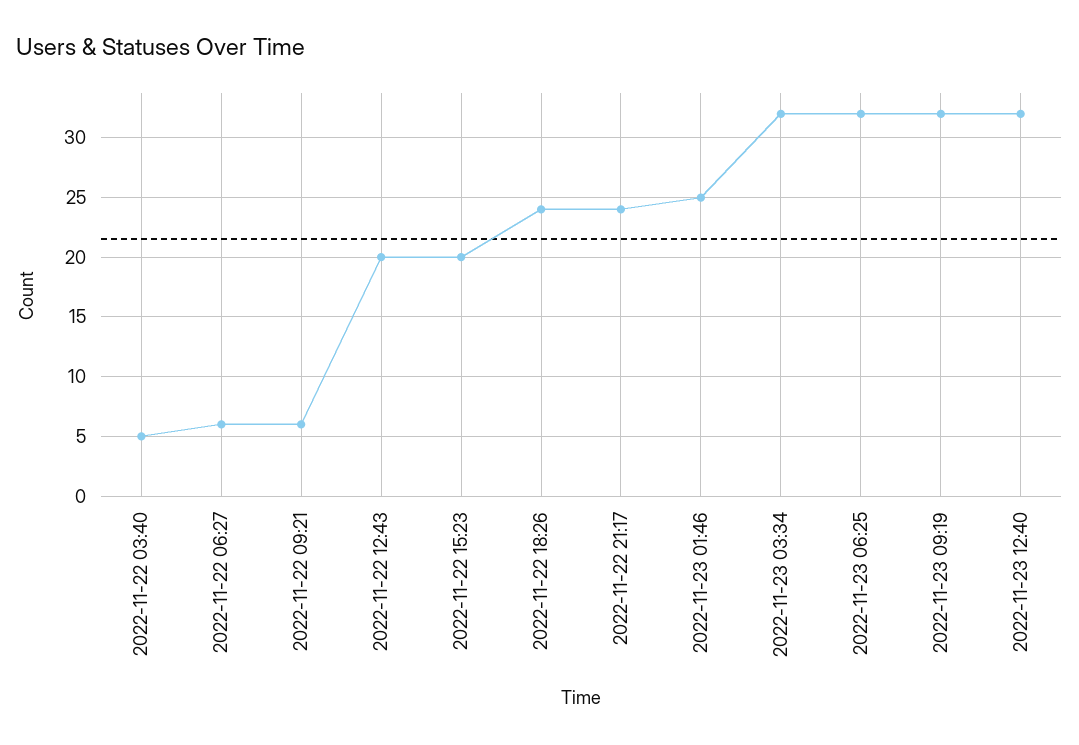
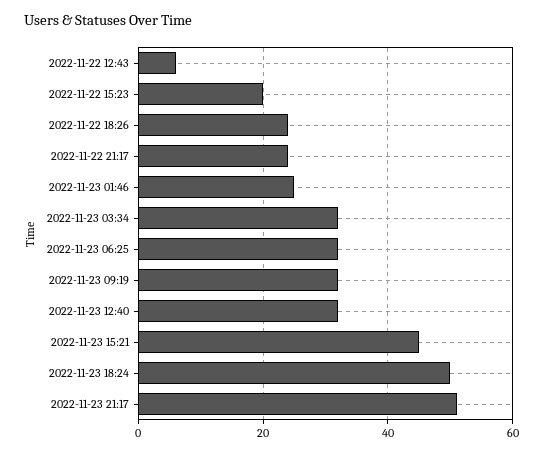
2022-11-22 03:40: 5 -> none
2022-11-22 06:27: 6 -> none
2022-11-22 09:21: 6 -> none
2022-11-22 12:43: 20 -> 5
2022-11-23 15:21: none -> 45
2022-11-23 18:24: none -> 50
2022-11-23 21:17: none -> 50

